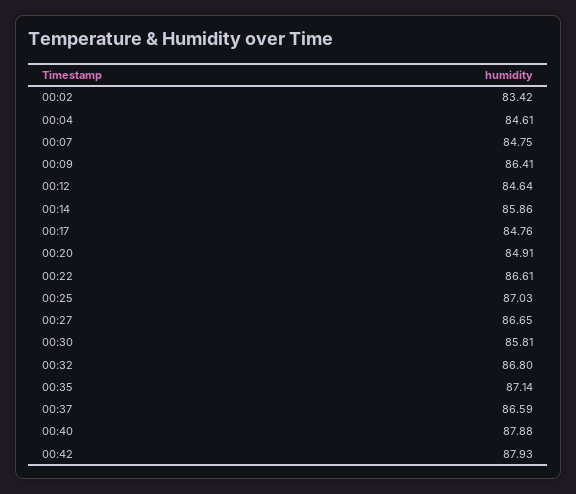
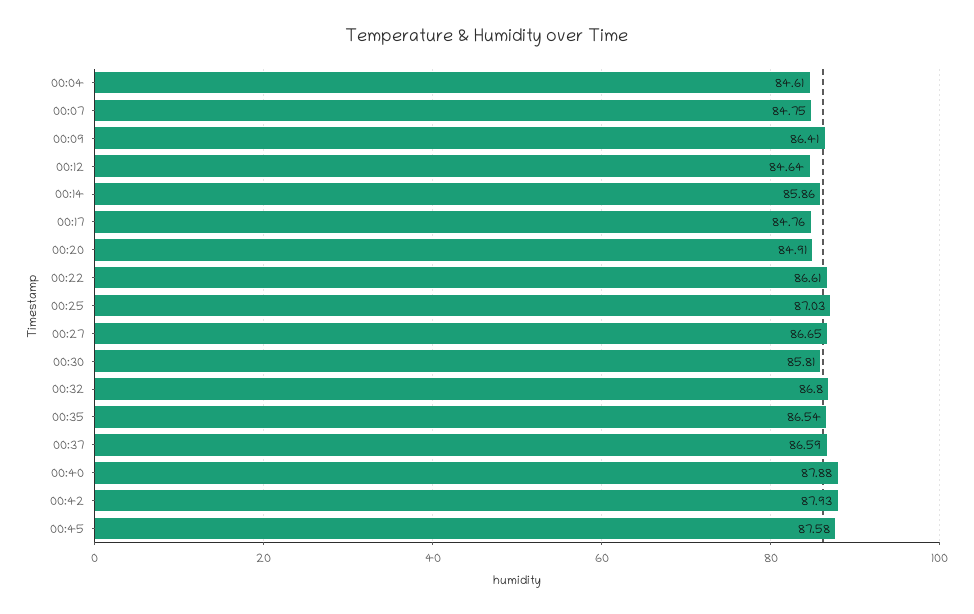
00:02: 83.42 -> none
00:35: 87.14 -> 86.54
00:45: none -> 87.58

